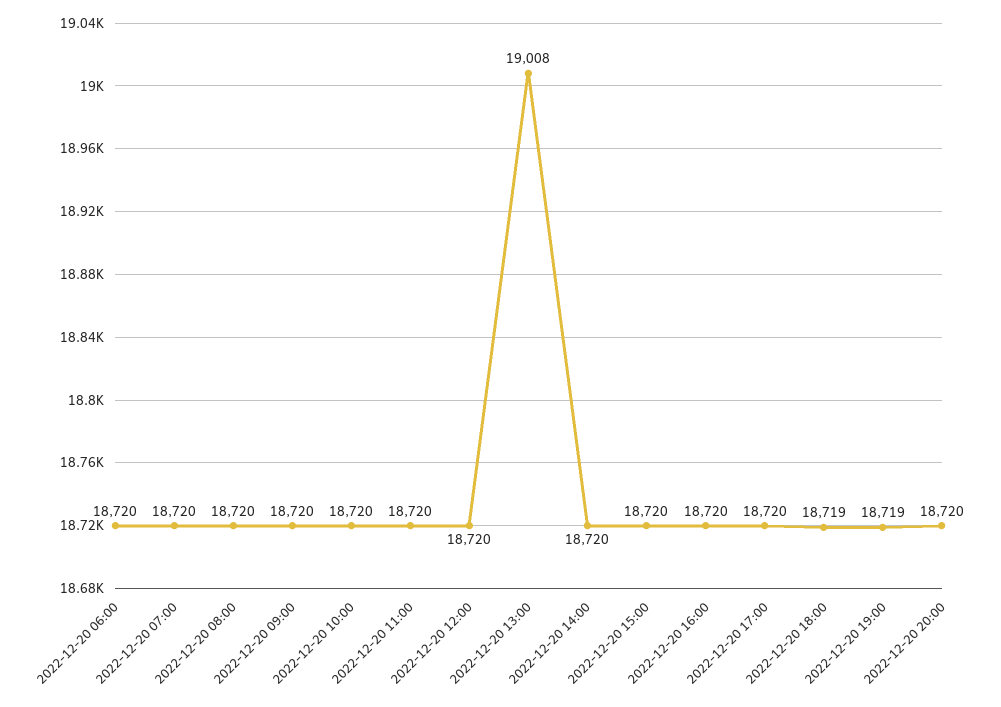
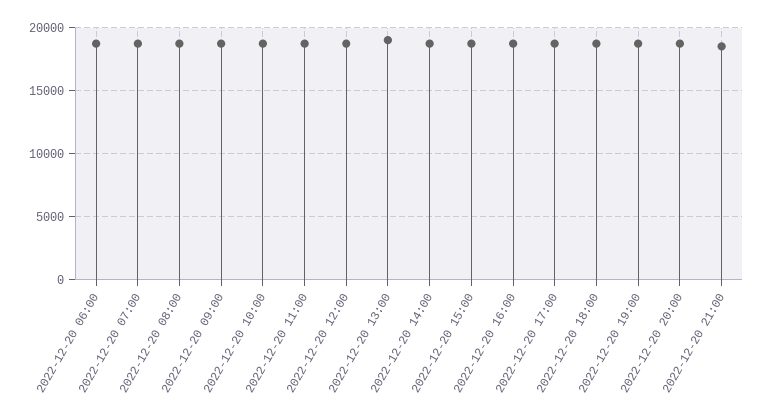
2022-12-20 21:00: none -> 18500

